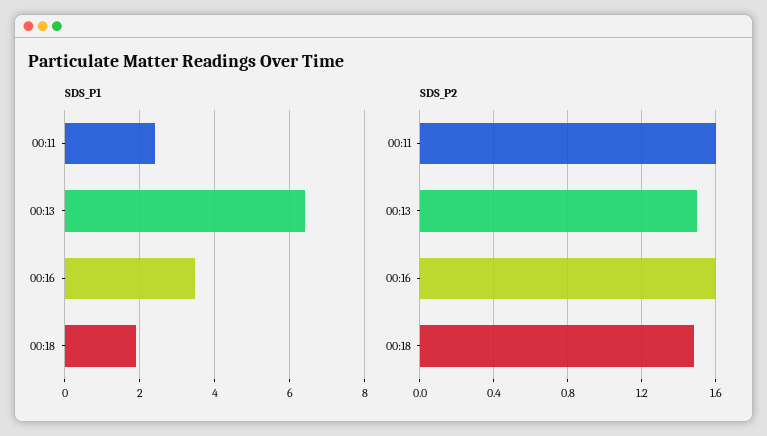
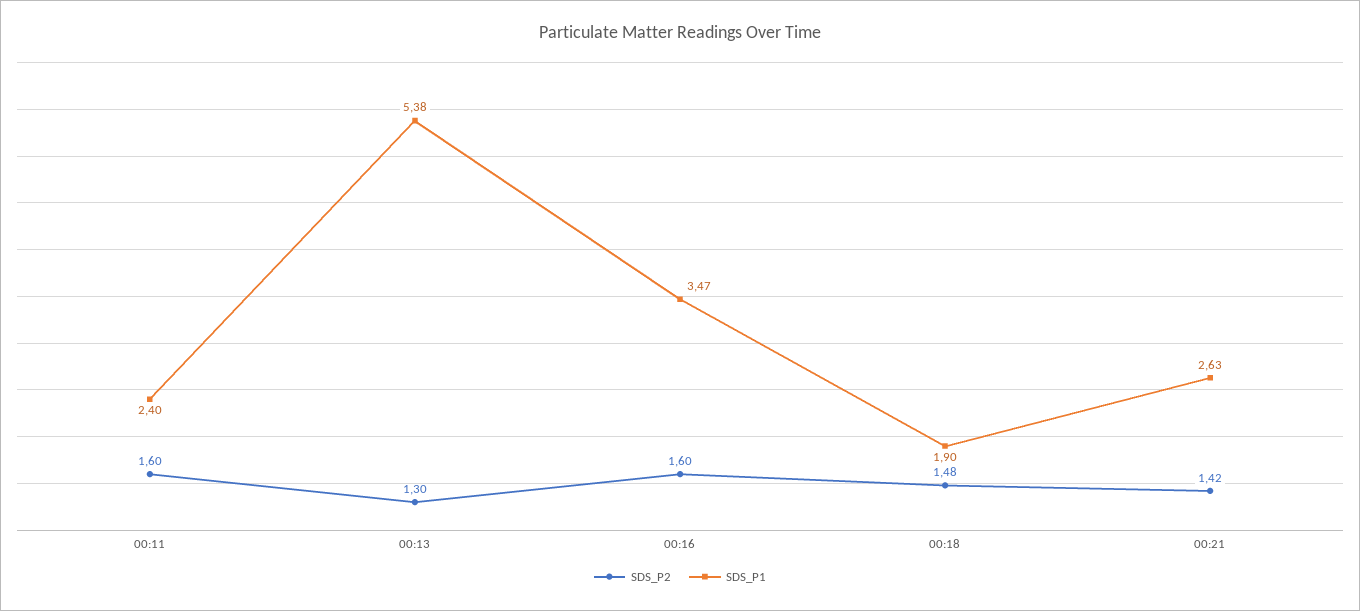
SDS_P1, 00:13: 6.4 -> 5.38
SDS_P2, 00:13: 1.5 -> 1.3
SDS_P2, 00:21: none -> 1.42
SDS_P1, 00:21: none -> 2.63

